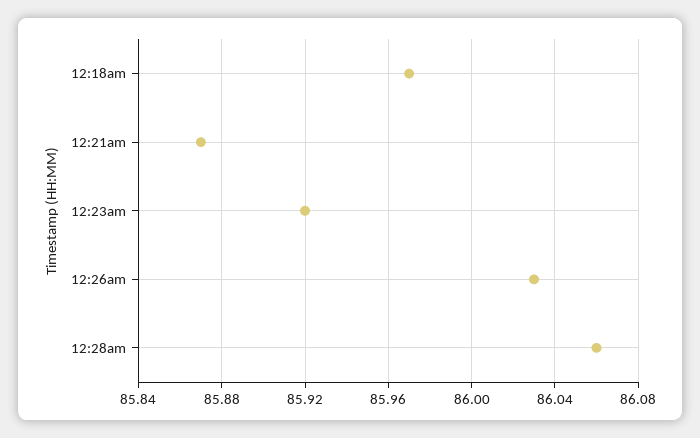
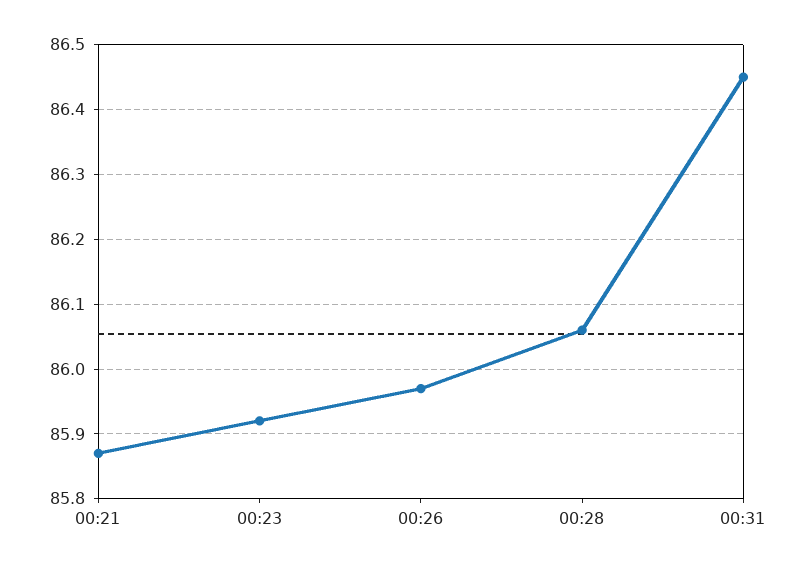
12:18am: 85.97 -> none
12:26am: 86.03 -> 85.97
00:31: none -> 86.45

